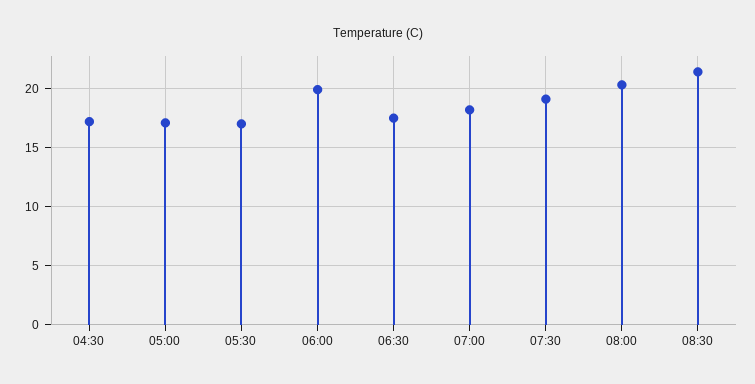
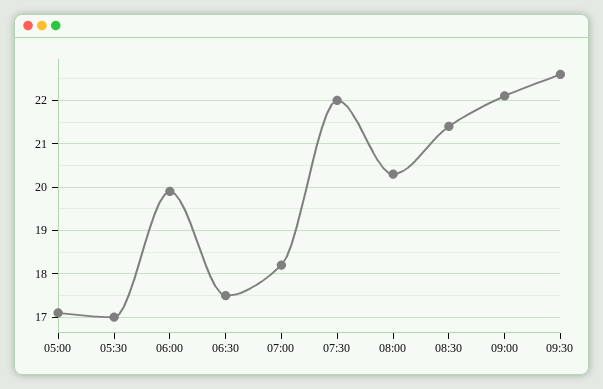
04:30: 17 -> none
07:30: 19 -> 22
09:00: none -> 22
09:30: none -> 22.5

